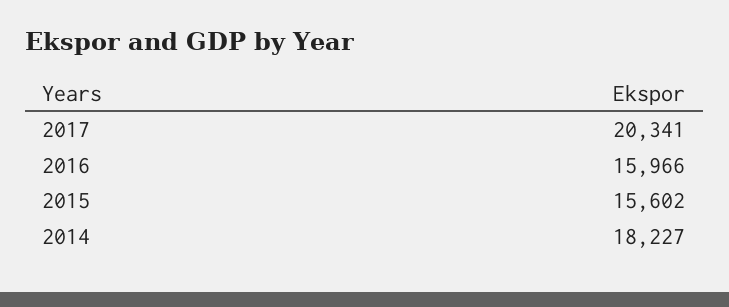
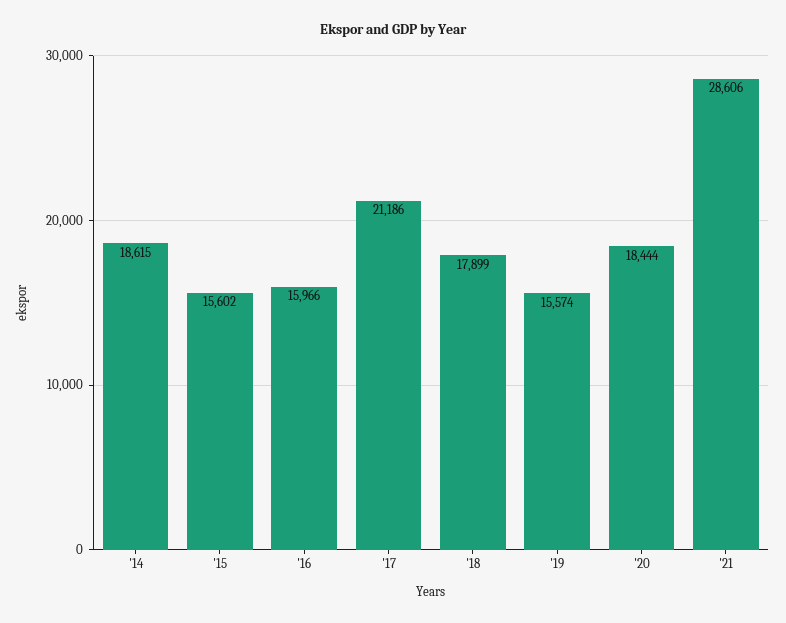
2017: 20341 -> 21186
2014: 18227 -> 18615
'18: none -> 17899
'19: none -> 15574
'20: none -> 18444
'21: none -> 28606

